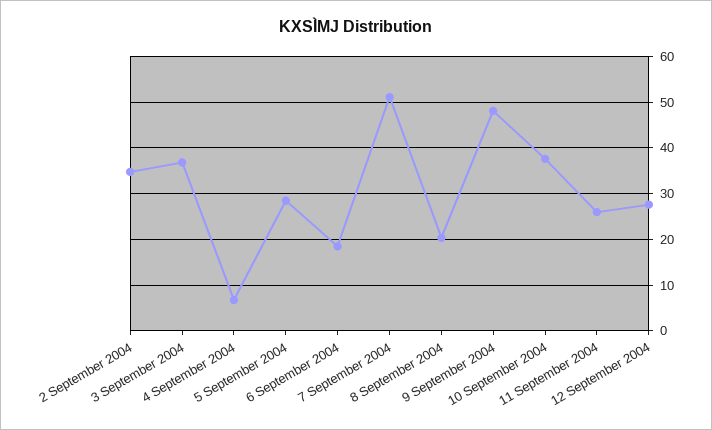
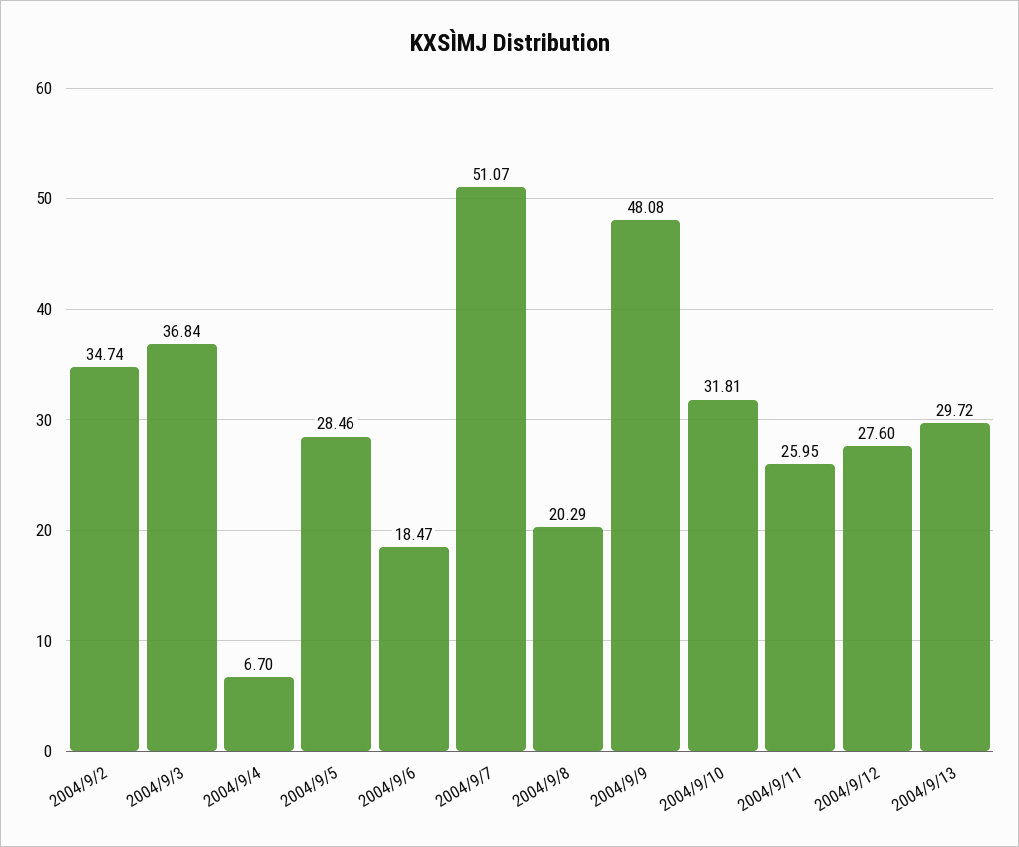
10 September 2004: 38 -> 31.81
2004/9/13: none -> 29.72

